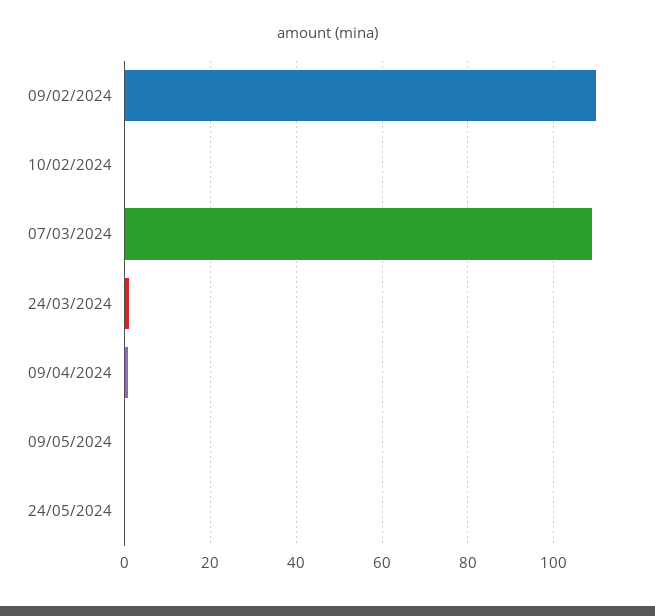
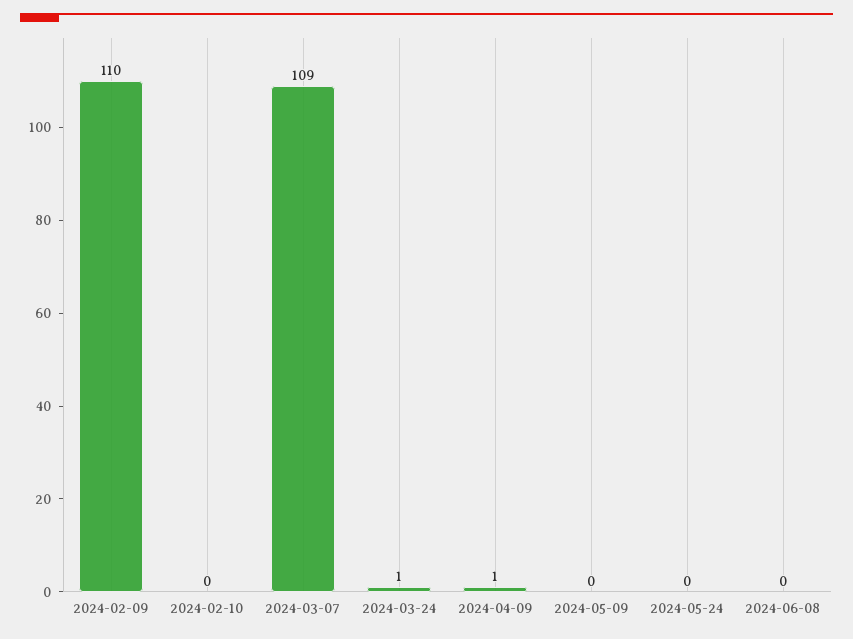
2024-06-08: none -> 0

